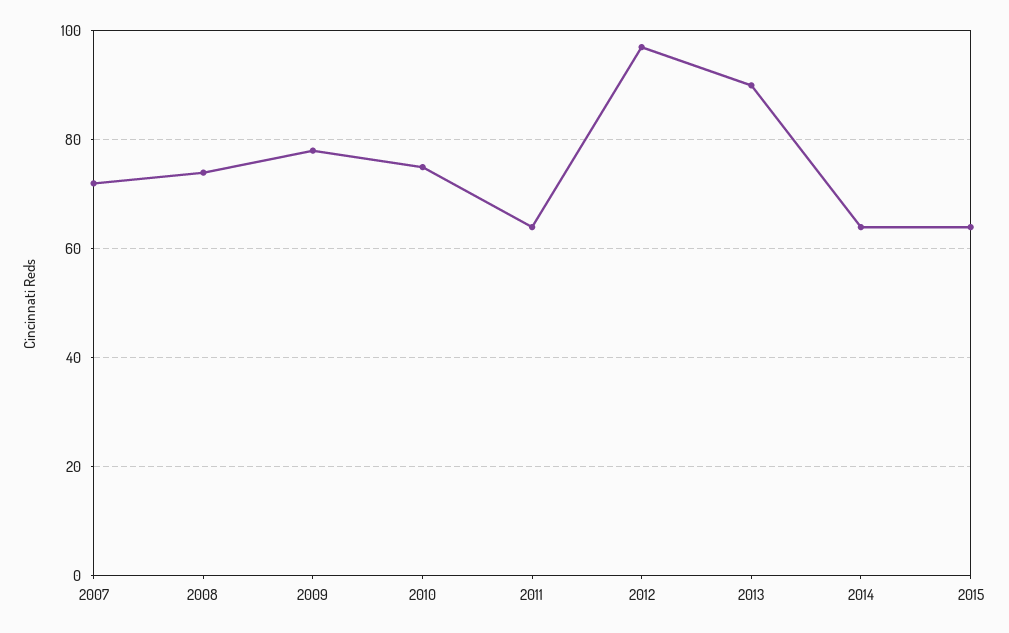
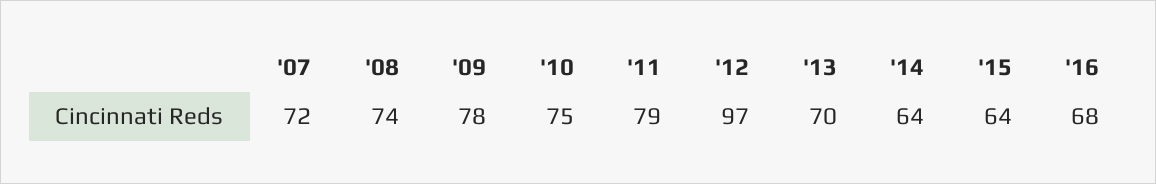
2011: 65 -> 79
2013: 90 -> 70
'16: none -> 68

